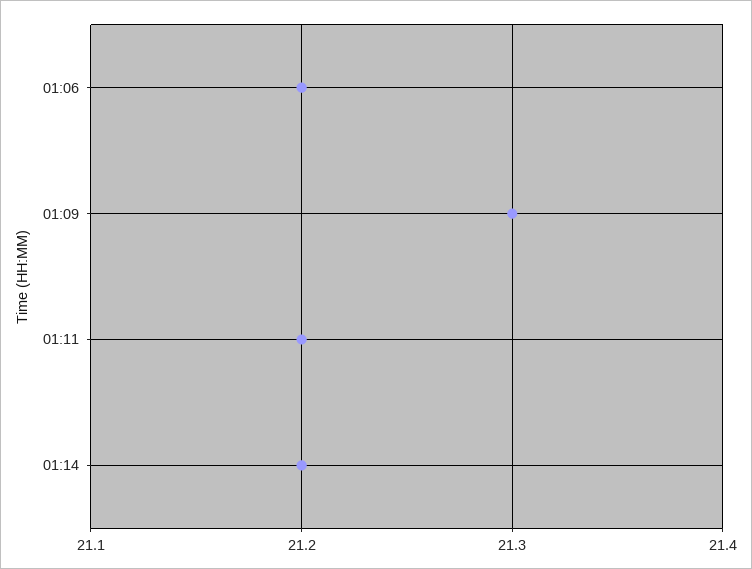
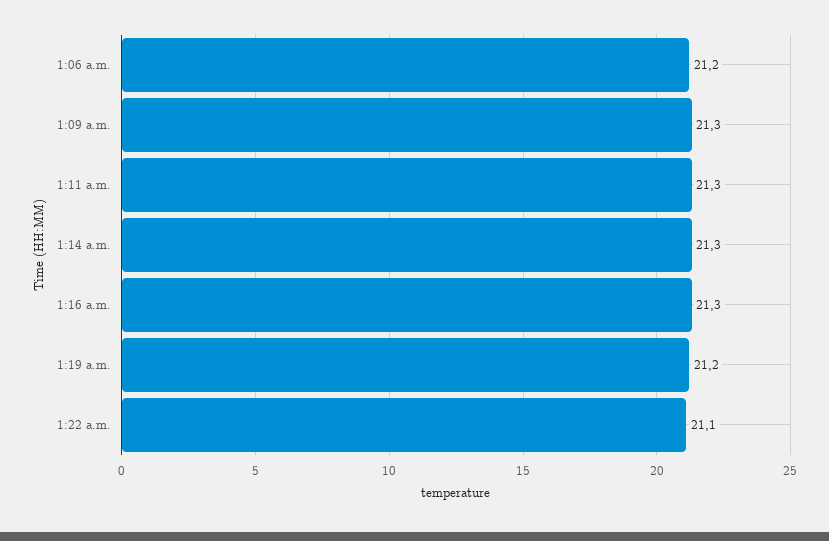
01:11: 21.2 -> 21.3
01:14: 21.2 -> 21.3
1:16 a.m.: none -> 21.3
1:19 a.m.: none -> 21.2
1:22 a.m.: none -> 21.1

